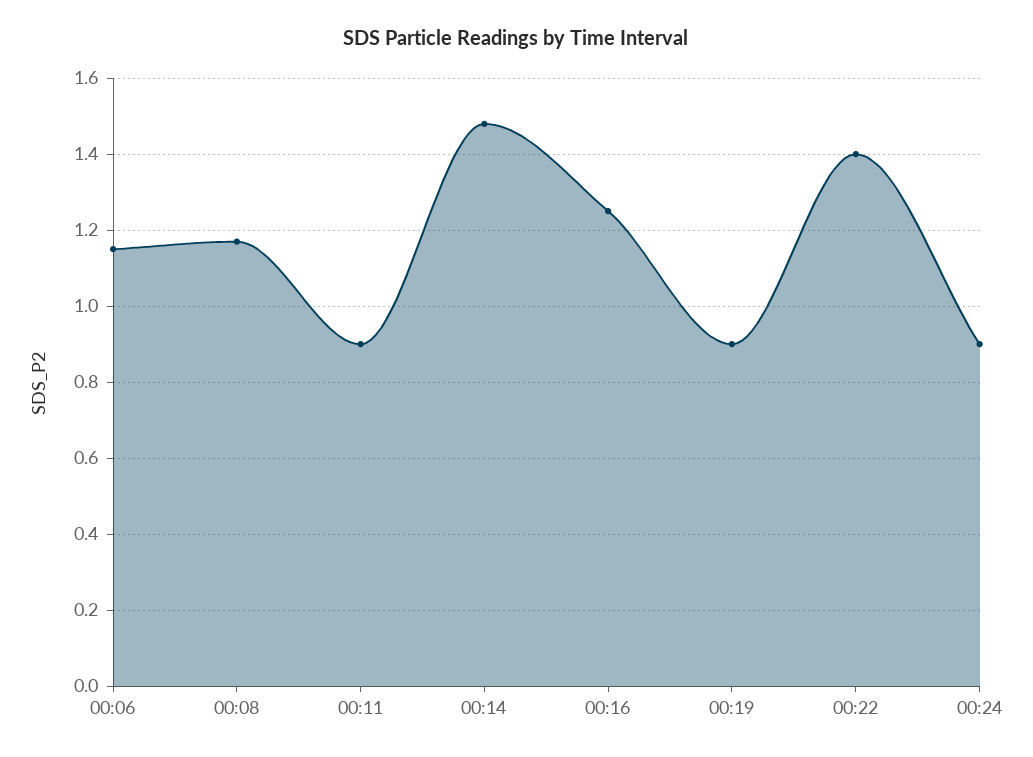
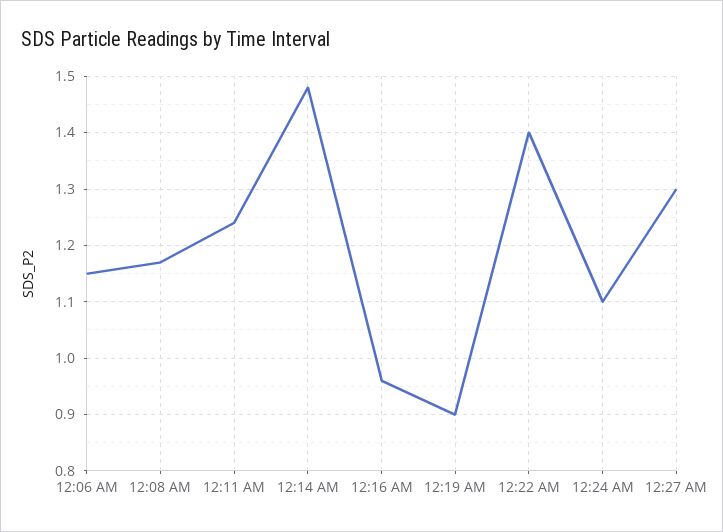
00:11: 0.9 -> 1.25
00:16: 1.25 -> 0.95
00:24: 0.9 -> 1.1
12:27 AM: none -> 1.3

